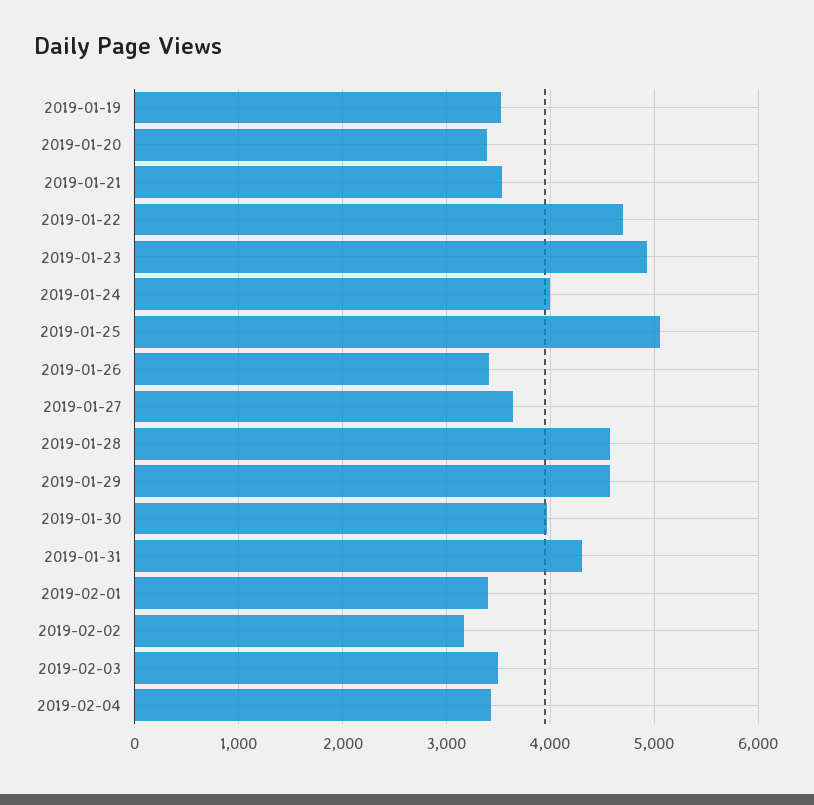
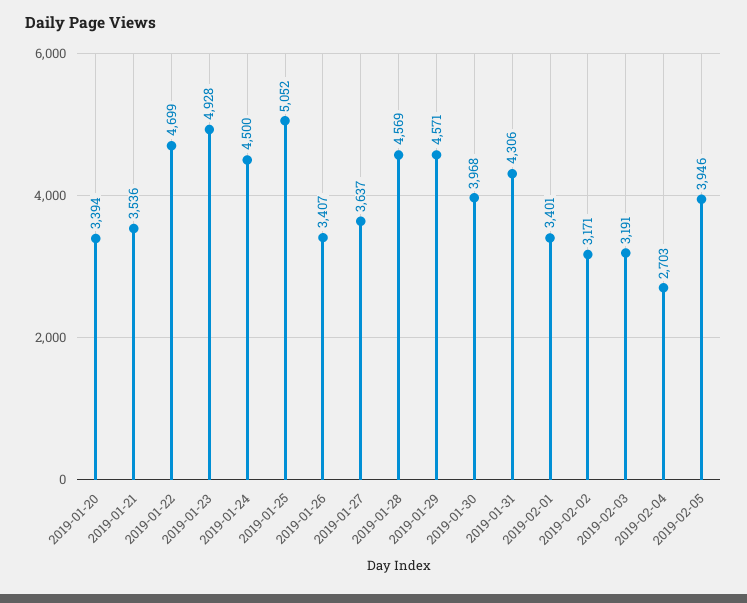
2019-01-19: 3500 -> none
2019-01-24: 4000 -> 4500
2019-02-03: 3500 -> 3191
2019-02-04: 3400 -> 2703
2019-02-05: none -> 3946

